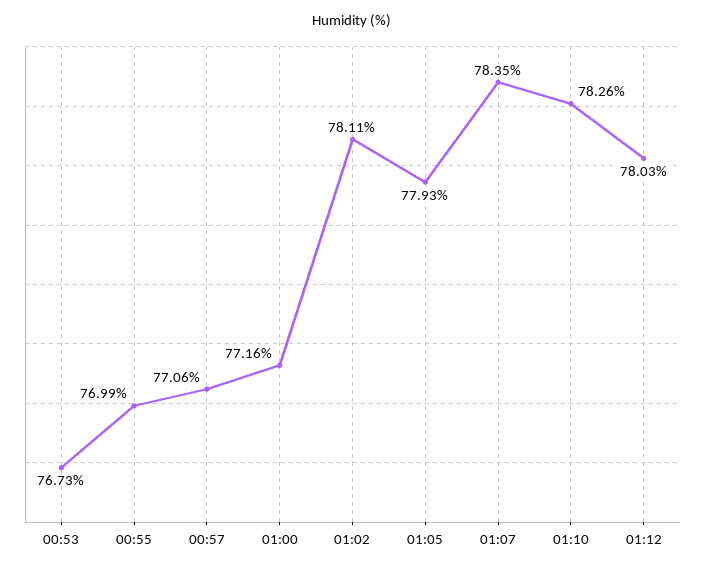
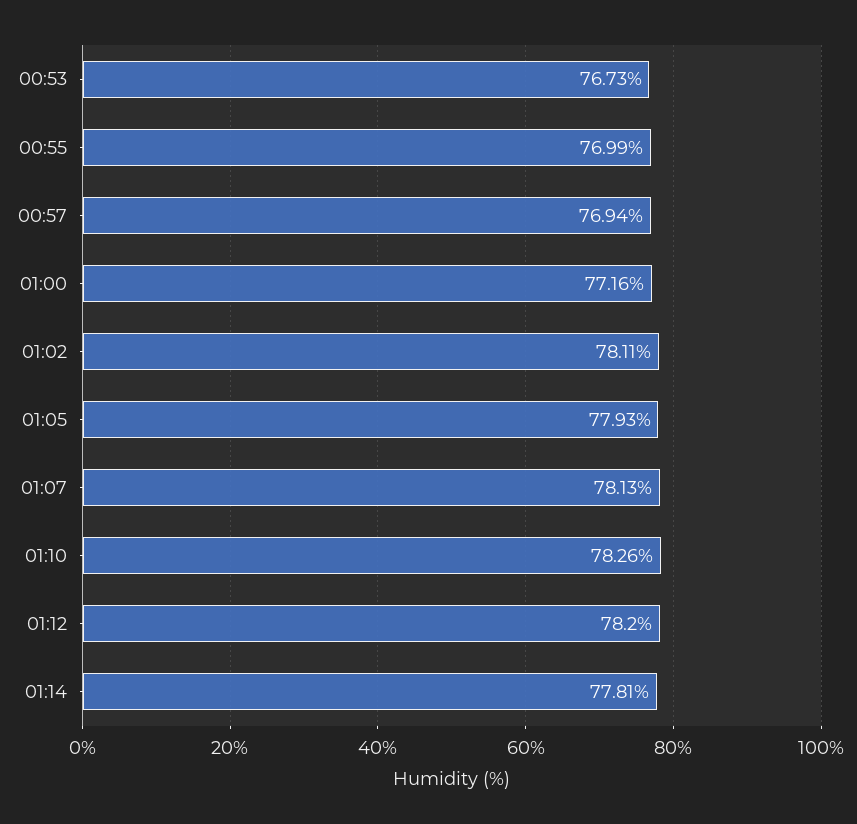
00:57: 77.06 -> 76.94
01:07: 78.35 -> 78.13
01:12: 78.03 -> 78.2
01:14: none -> 77.81

